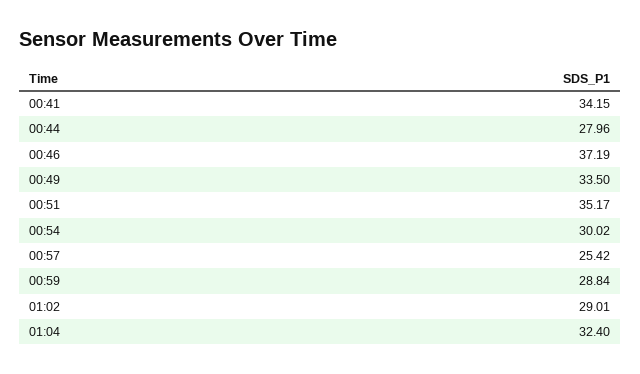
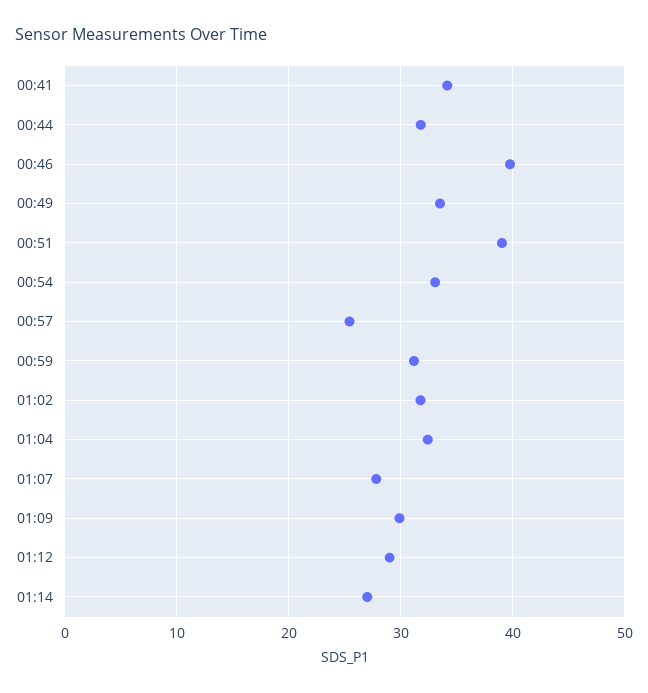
00:44: 27.96 -> 32
00:46: 37.19 -> 40
00:51: 35.17 -> 39
00:54: 30.02 -> 33
00:59: 28.84 -> 31
01:02: 29.01 -> 32
01:07: none -> 28
01:09: none -> 30
01:12: none -> 29
01:14: none -> 27

